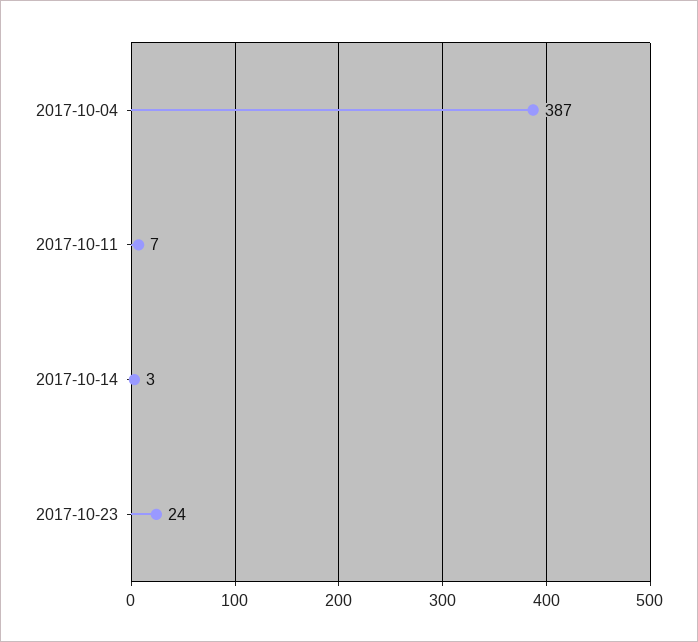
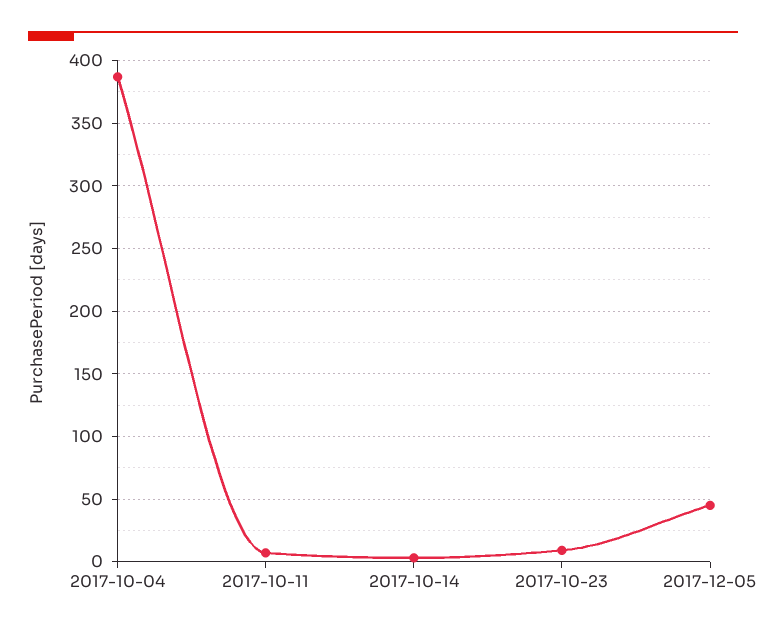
2017-10-23: 24 -> 10
2017-12-05: none -> 45

